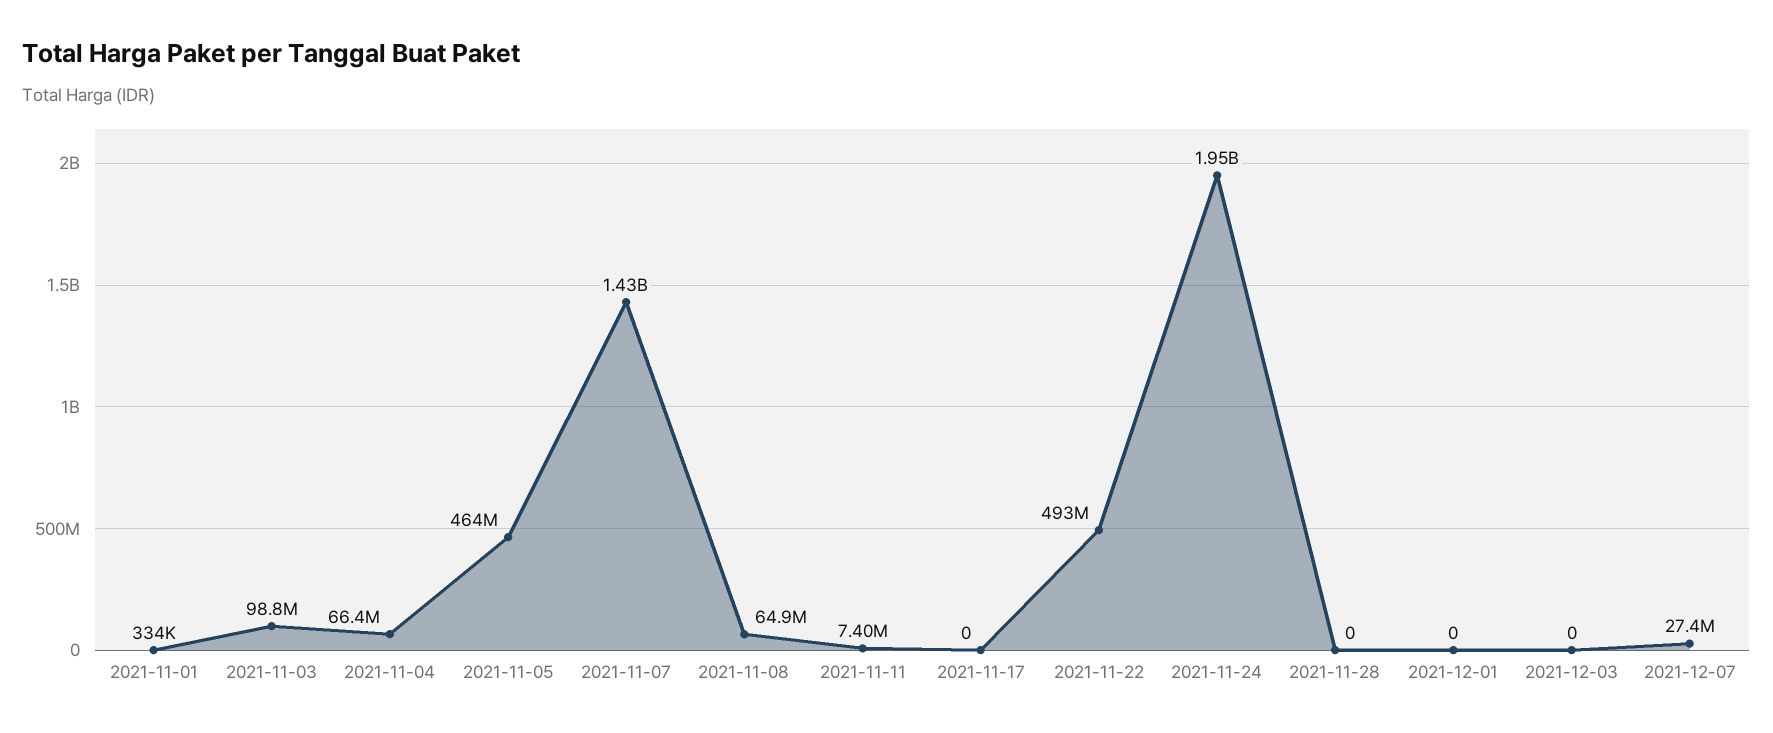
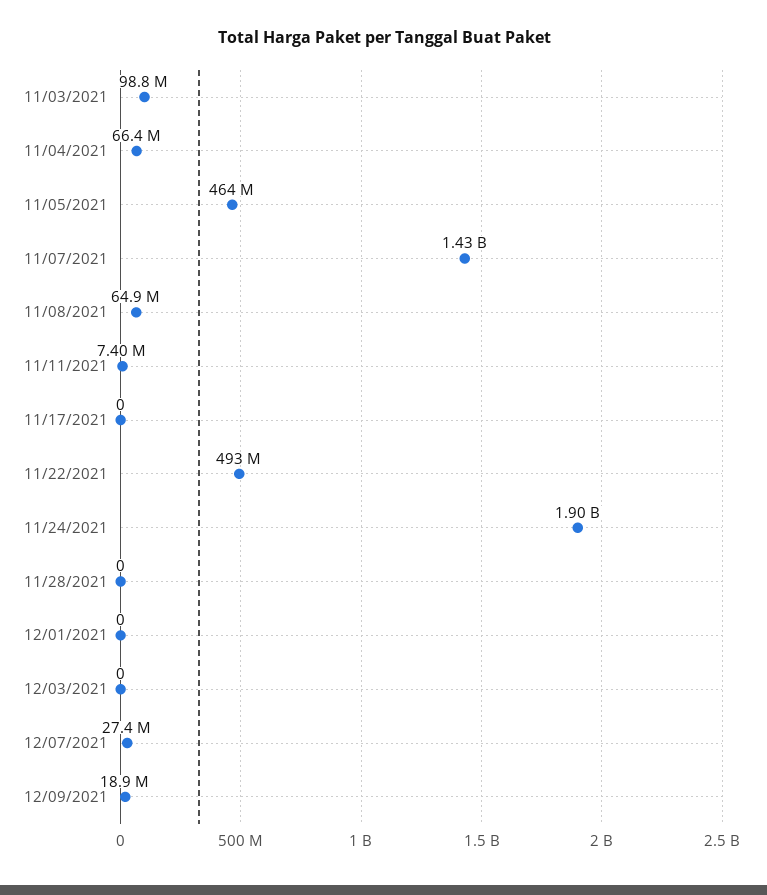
2021-11-01: 334000 -> none
2021-11-24: 1950000000 -> 1900000000
12/09/2021: none -> 18900000

